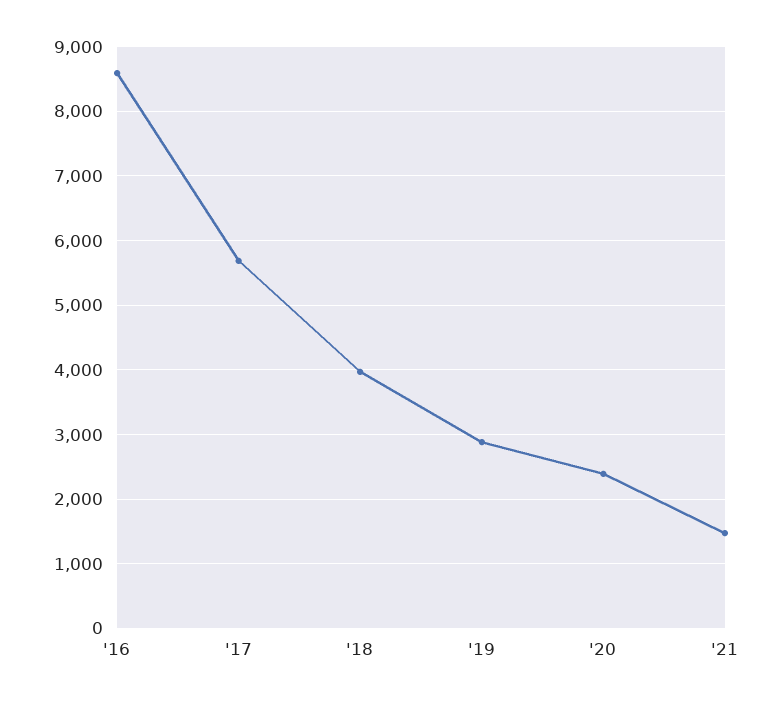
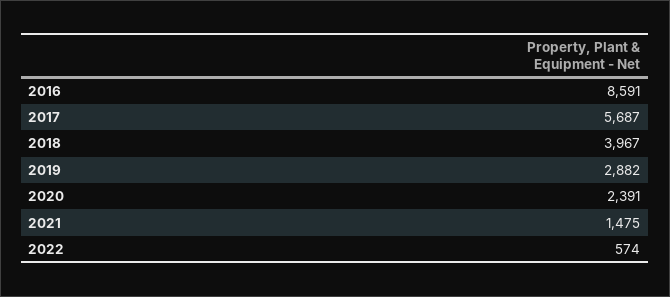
2022: none -> 574

